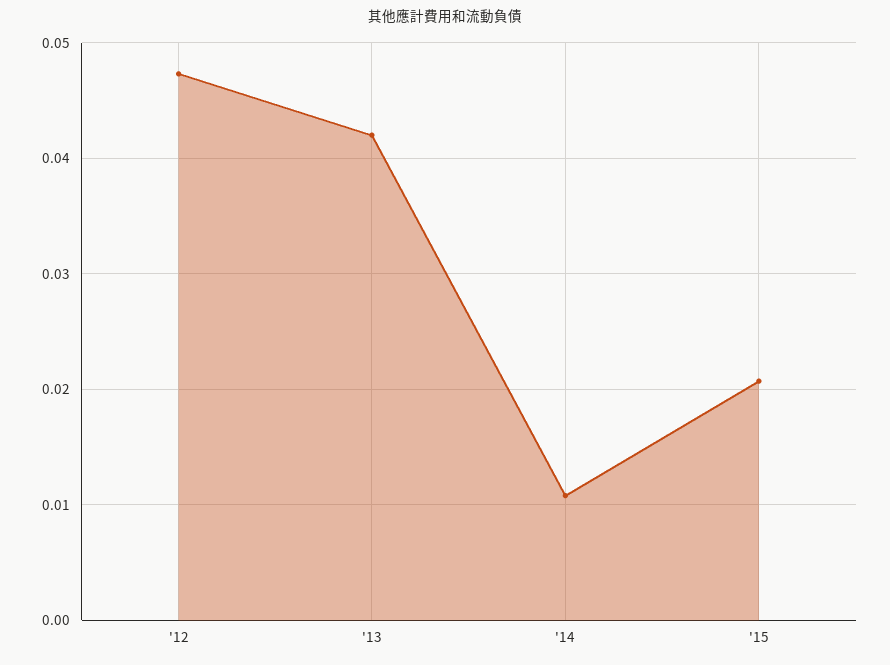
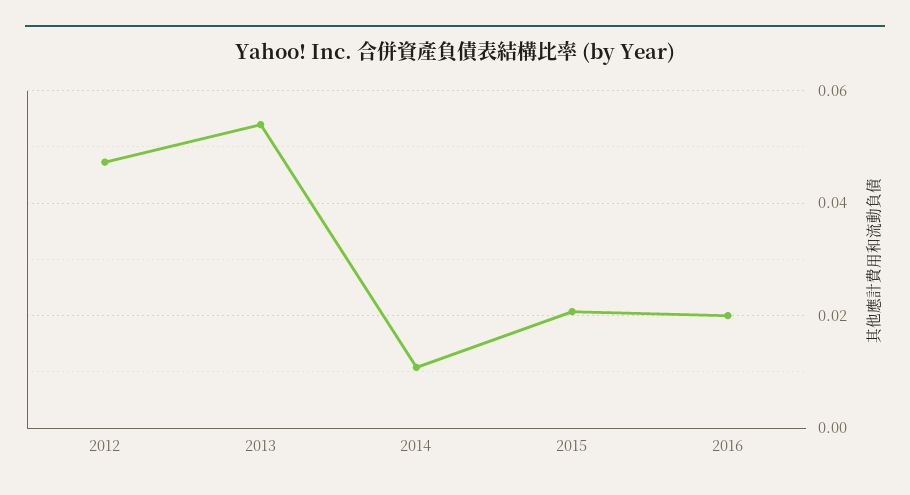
'13: 0.042 -> 0.054
2016: none -> 0.02

